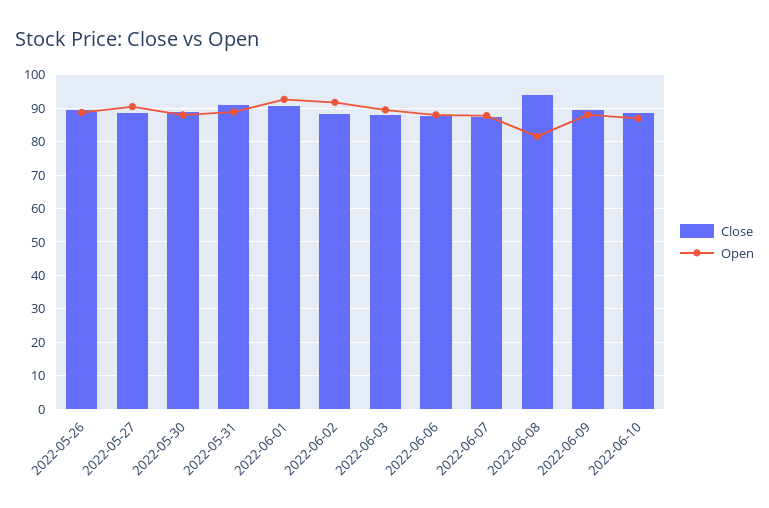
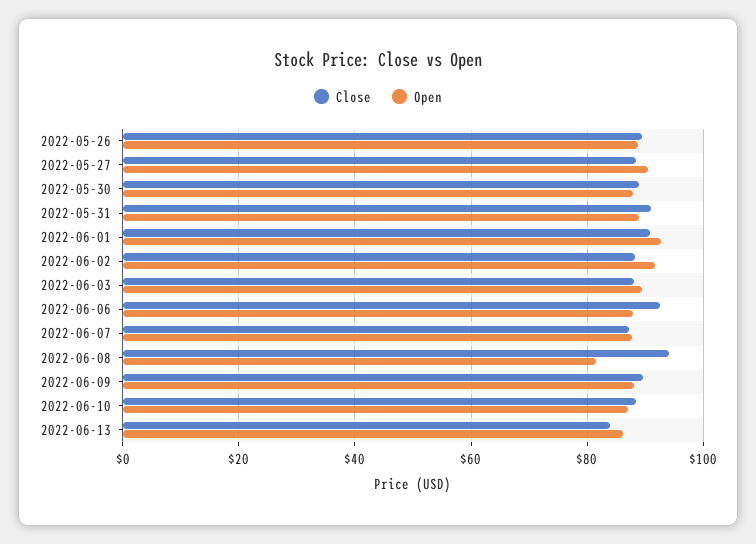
Close, 2022-06-06: 88 -> 92
Close, 2022-06-13: none -> 84
Open, 2022-06-13: none -> 86

